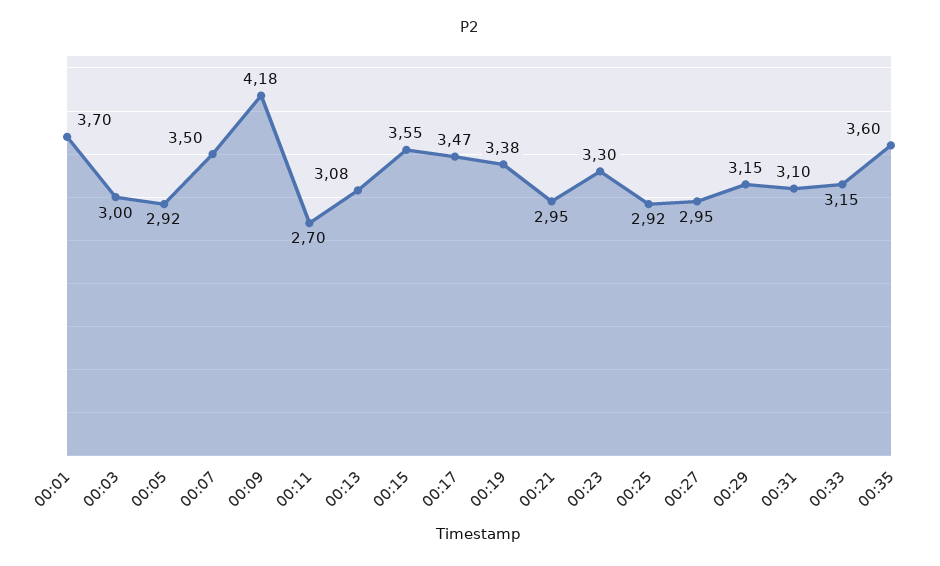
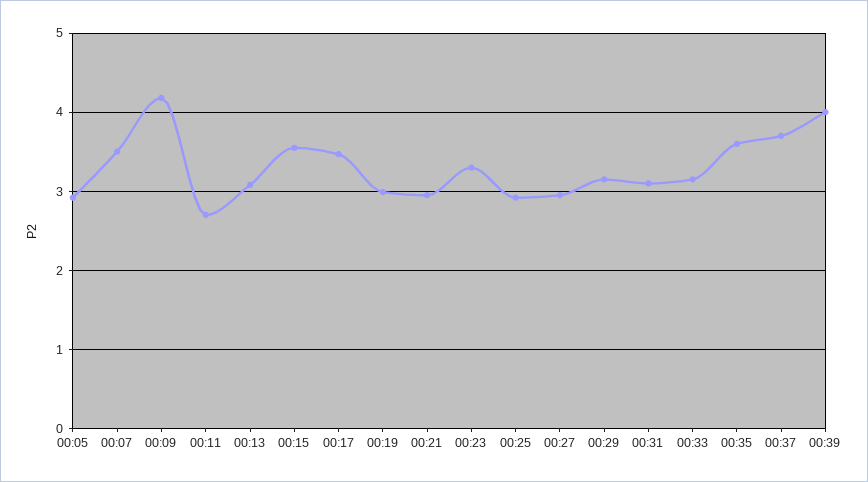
00:01: 3.7 -> none
00:03: 3 -> none
00:19: 3.38 -> 3
00:37: none -> 3.7
00:39: none -> 4

